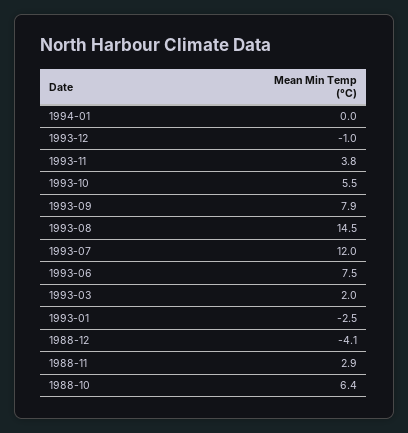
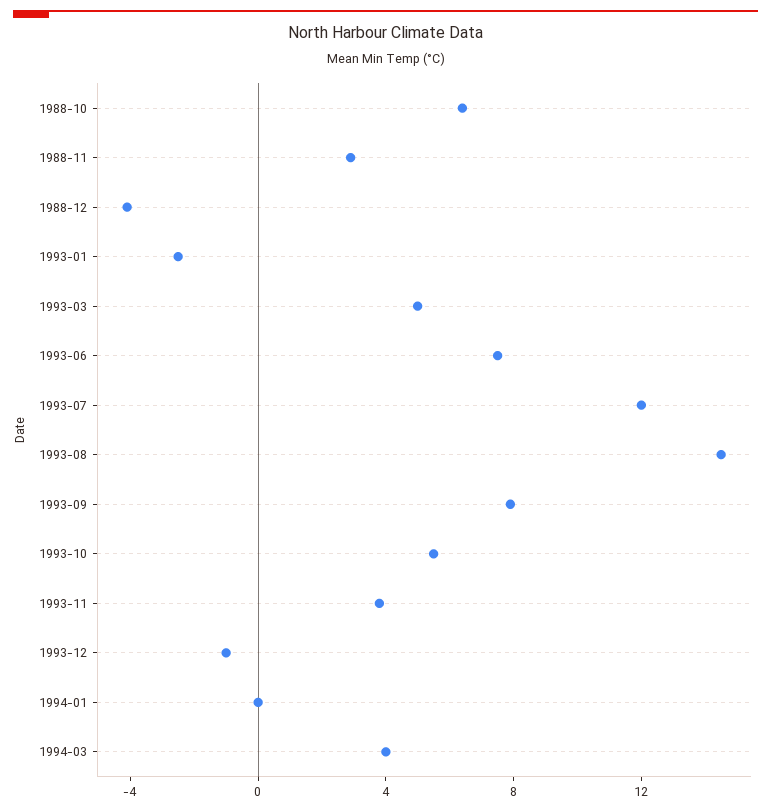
1993-03: 2 -> 5
1994-03: none -> 4

